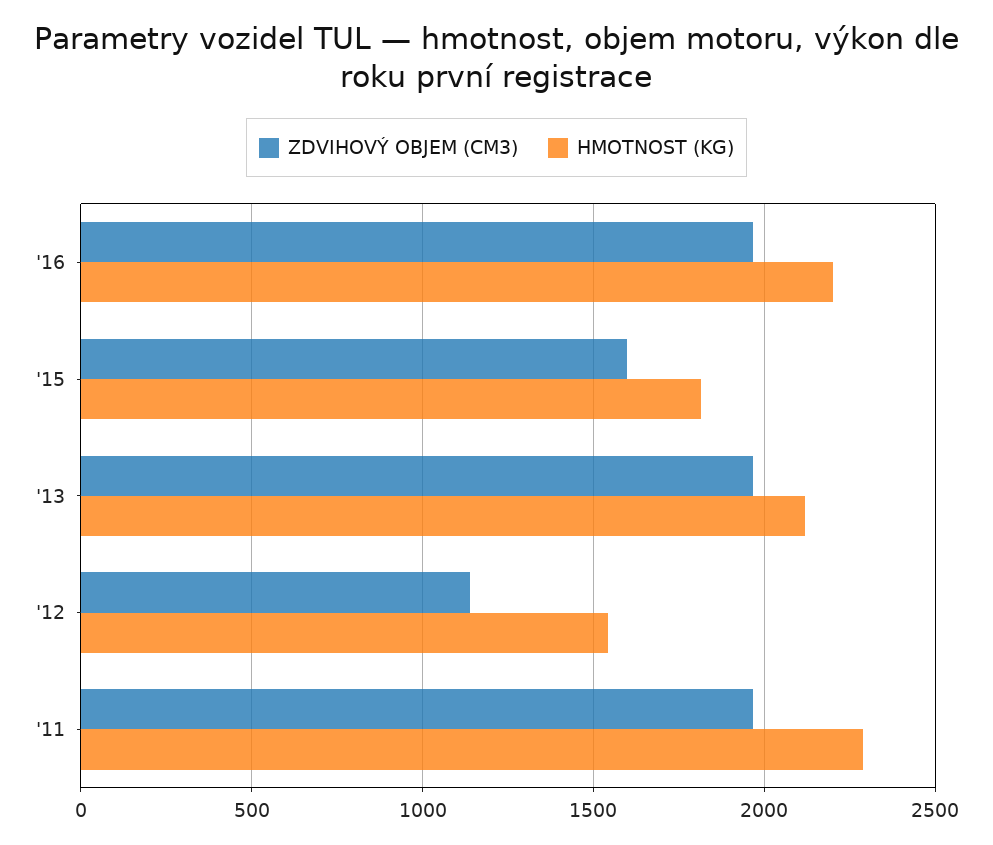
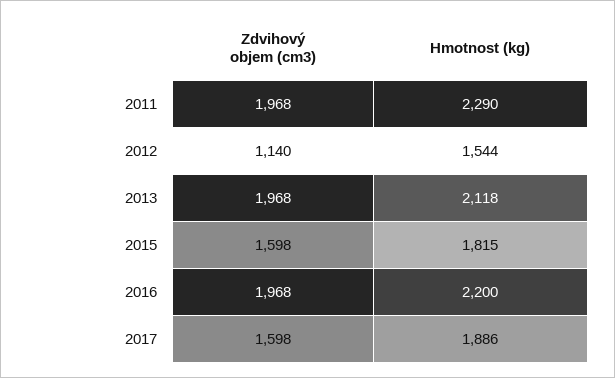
ZDVIHOVÝ OBJEM (CM3), 2017: none -> 1598
HMOTNOST (KG), 2017: none -> 1886

